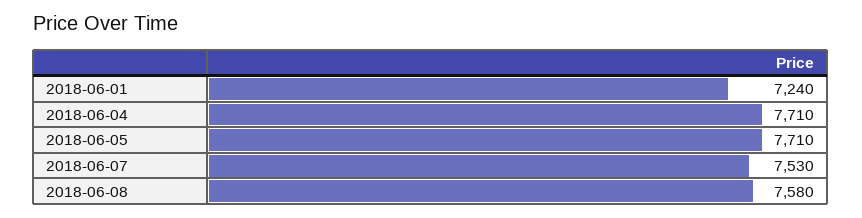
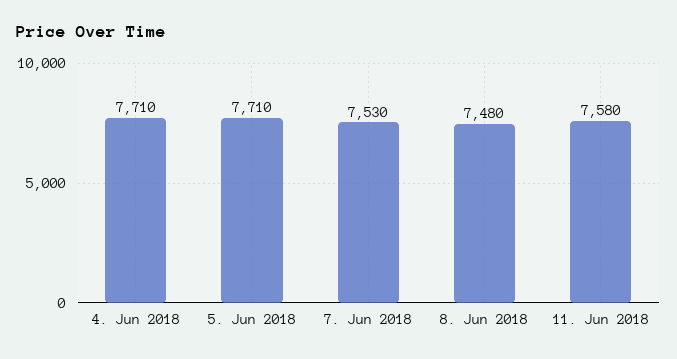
2018-06-01: 7240 -> none
2018-06-08: 7580 -> 7480
11. Jun 2018: none -> 7580

